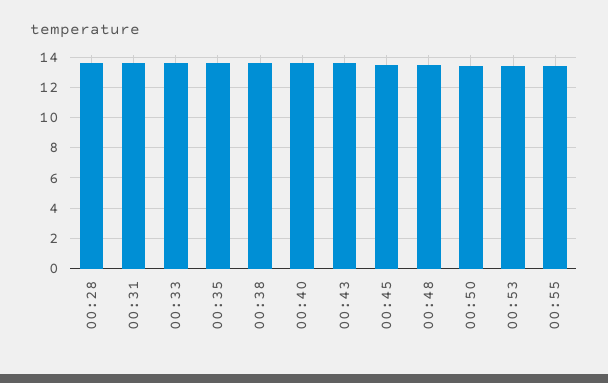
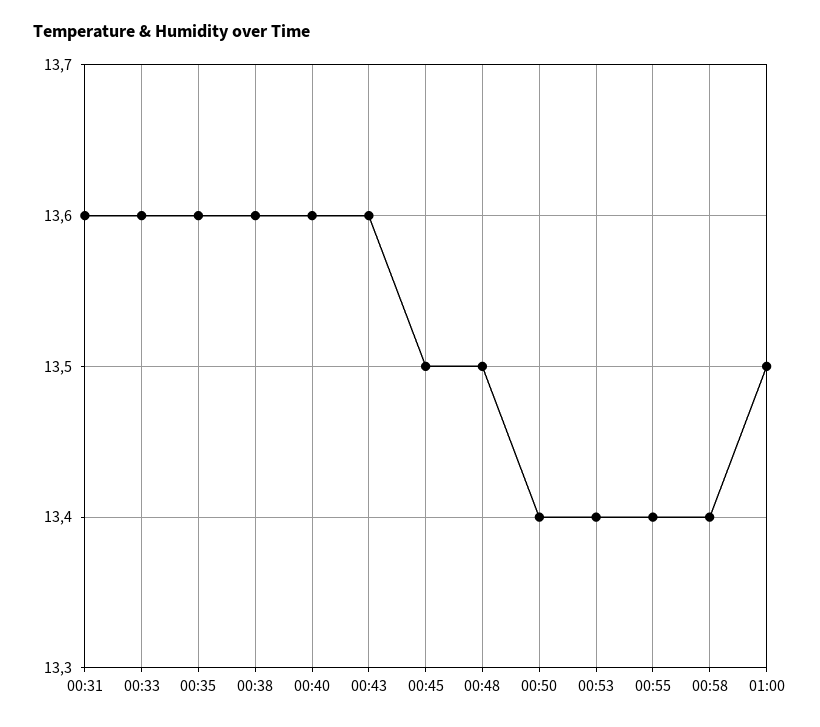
00:28: 13.5 -> none
00:58: none -> 13.4
01:00: none -> 13.5

